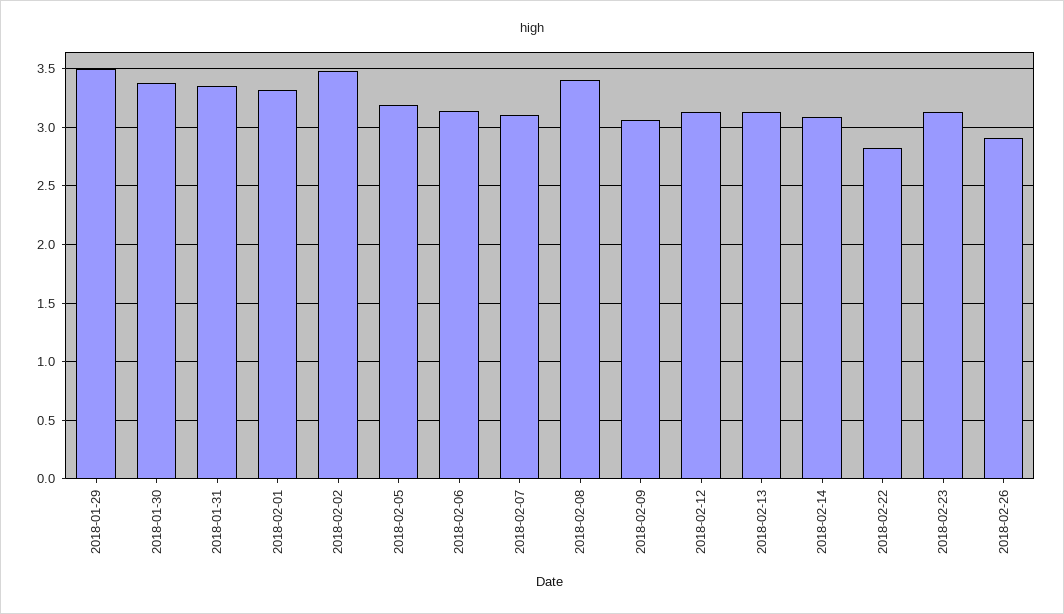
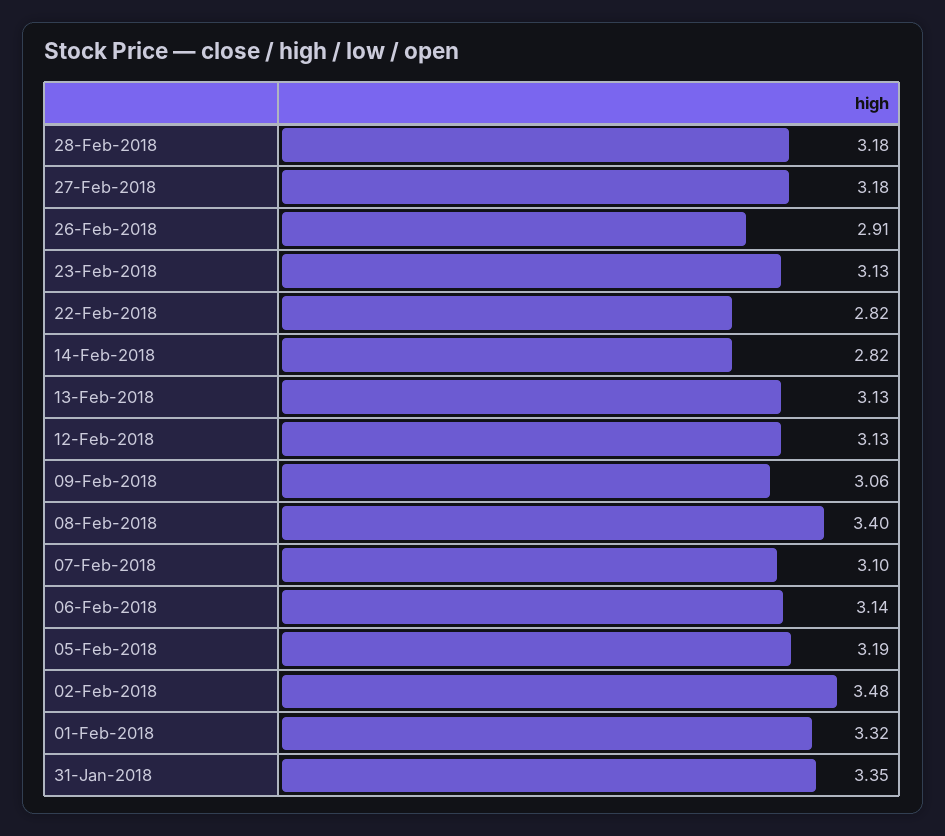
2018-01-29: 3.5 -> none
2018-01-30: 3.4 -> none
2018-02-14: 3.1 -> 2.82
28-Feb-2018: none -> 3.18
27-Feb-2018: none -> 3.18

